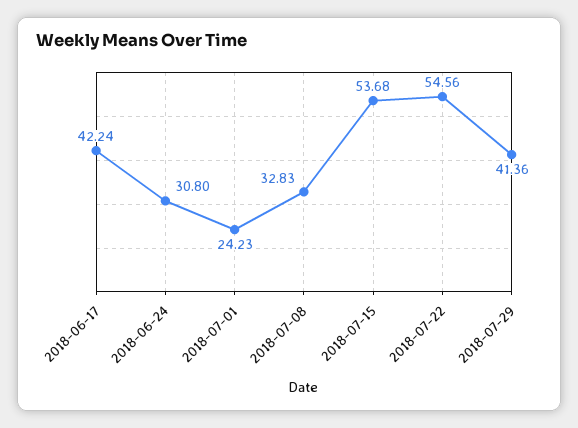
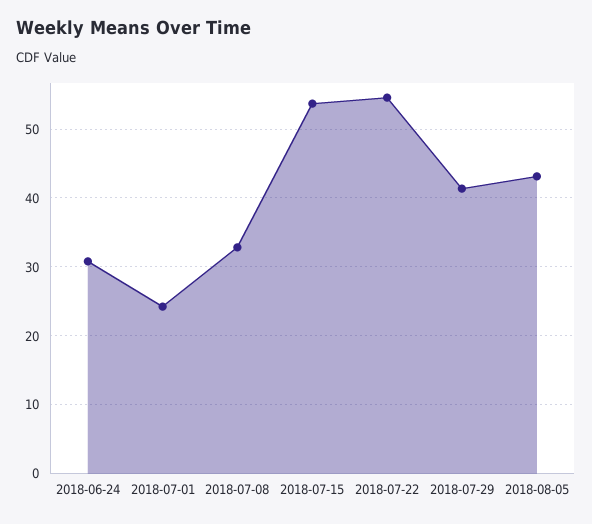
2018-06-17: 42.24 -> none
2018-08-05: none -> 43

